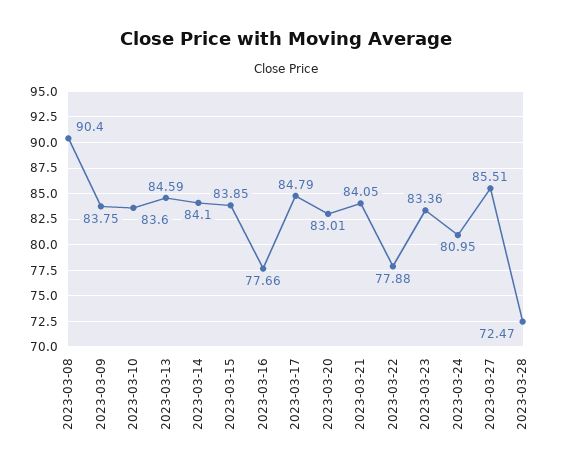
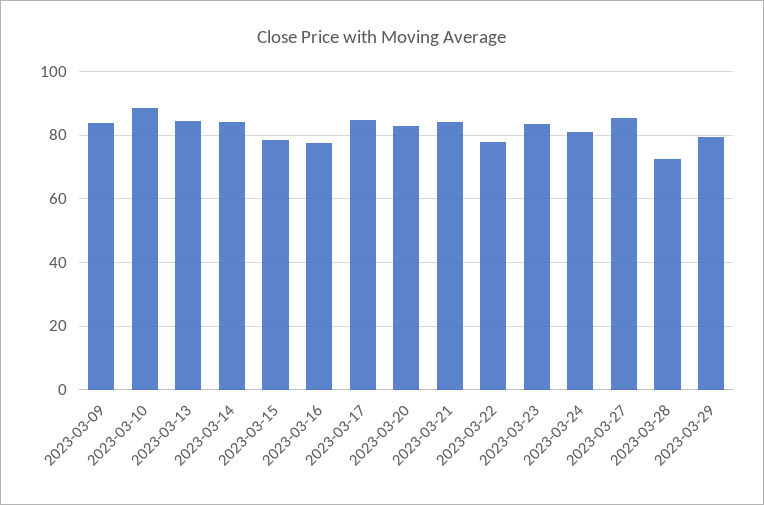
2023-03-08: 90.4 -> none
2023-03-10: 83.6 -> 88
2023-03-15: 83.85 -> 78
2023-03-29: none -> 80

